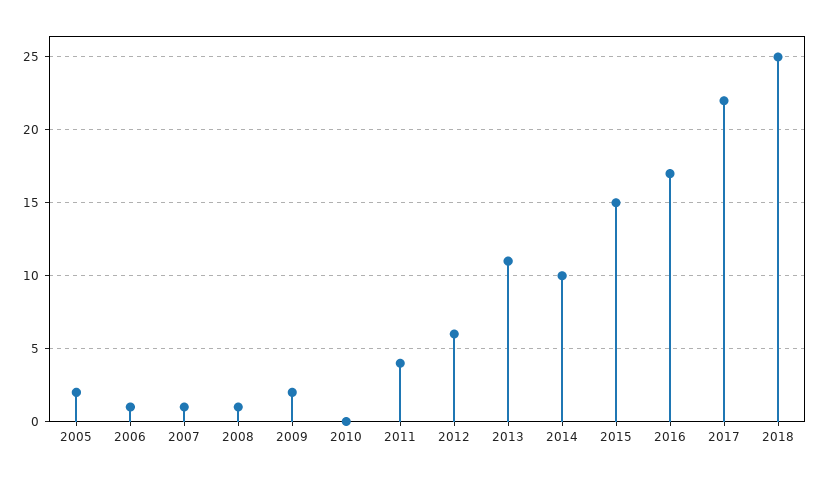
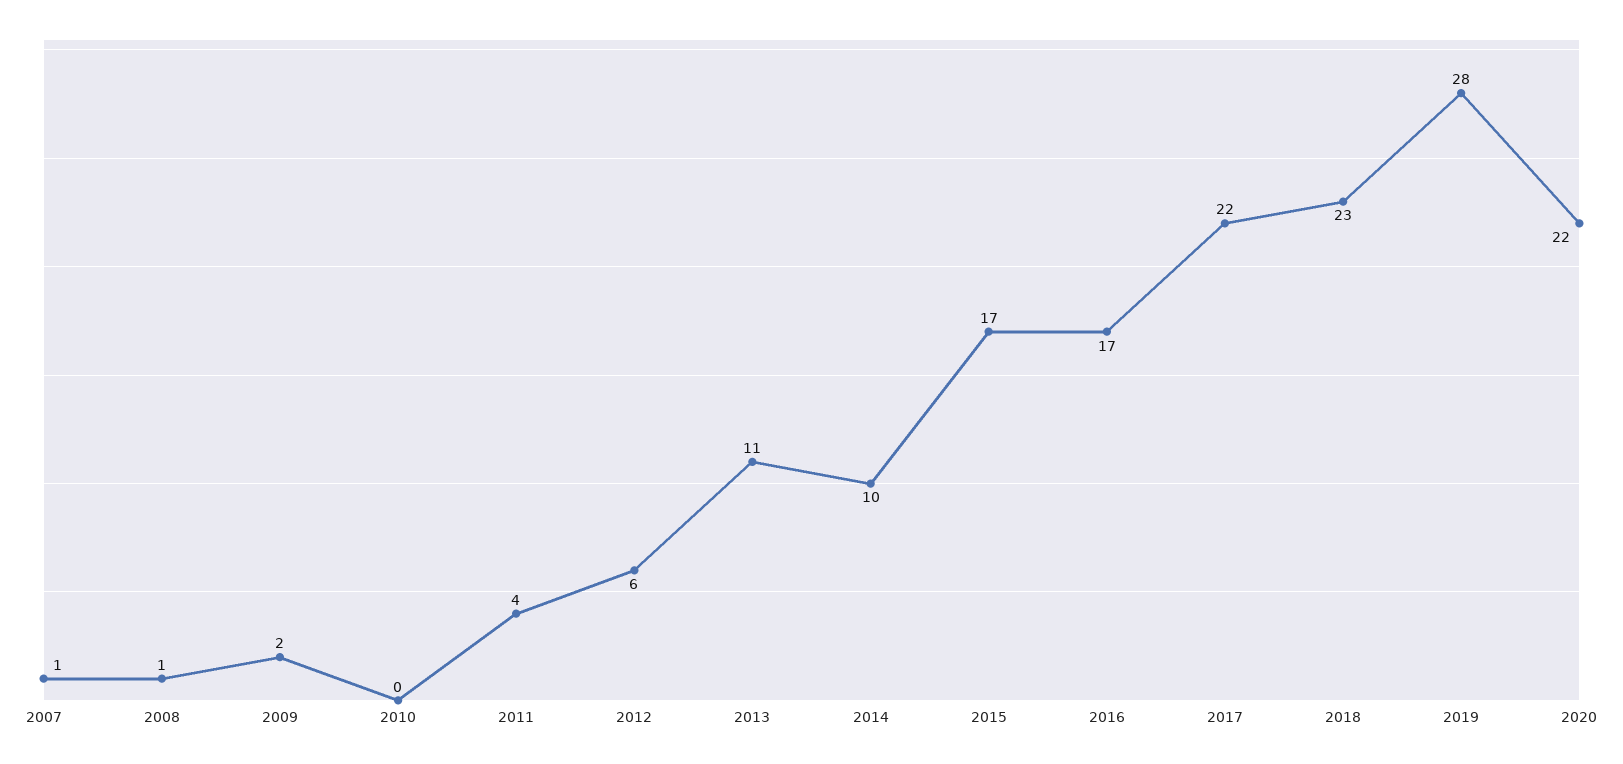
2005: 2 -> none
2006: 1 -> none
2015: 15 -> 17
2018: 25 -> 23
2019: none -> 28
2020: none -> 22

